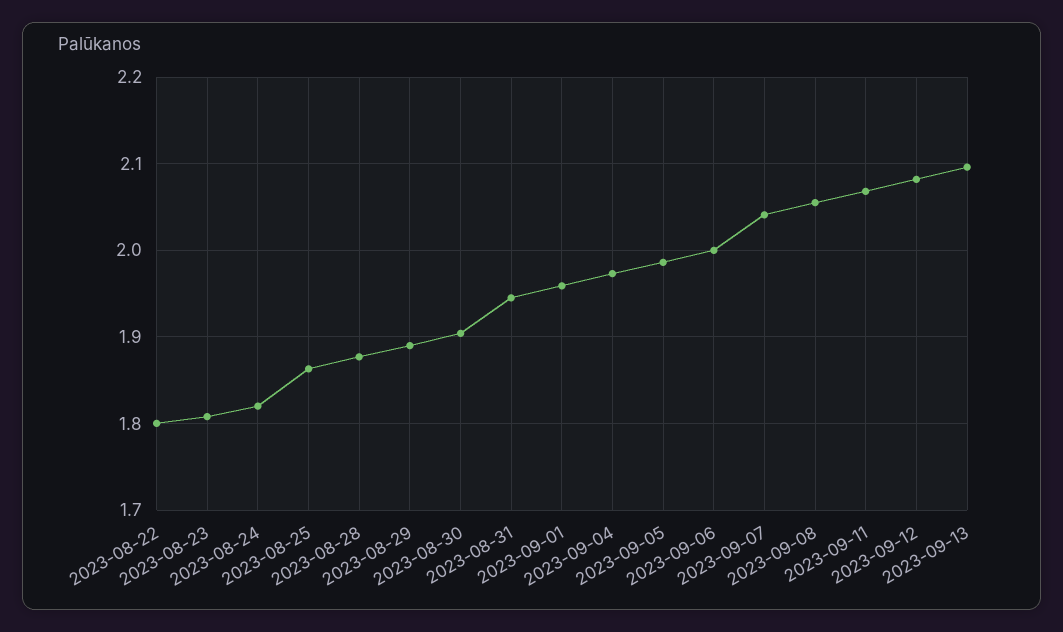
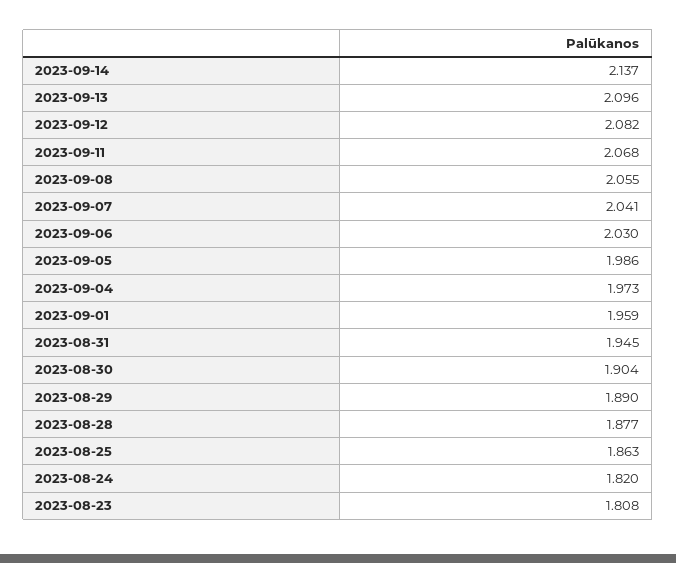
2023-08-22: 1.8 -> none
2023-09-06: 2 -> 2.03
2023-09-14: none -> 2.137

